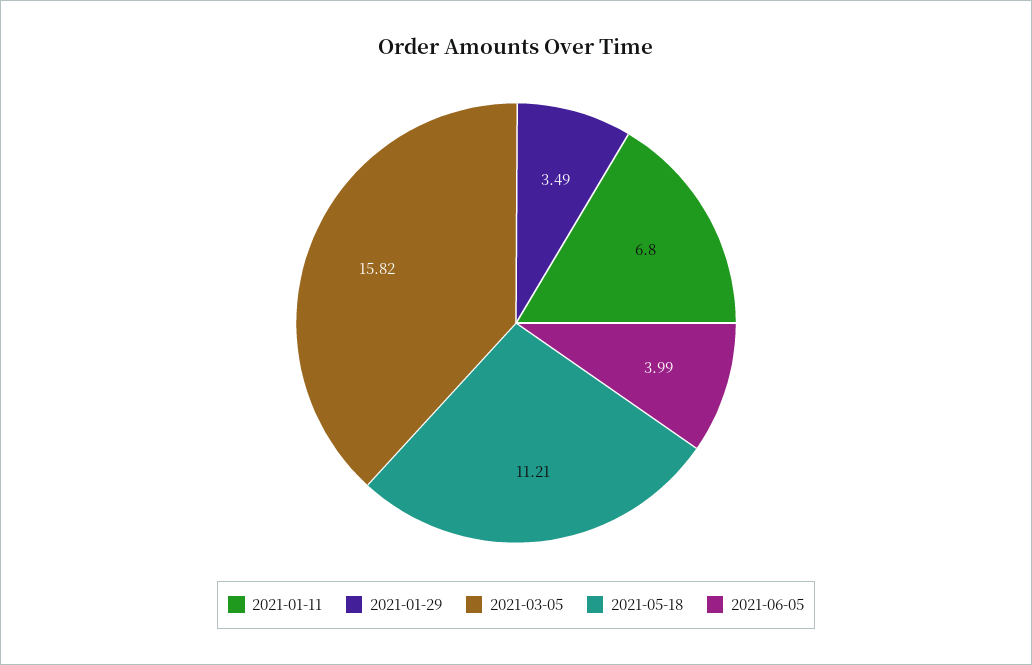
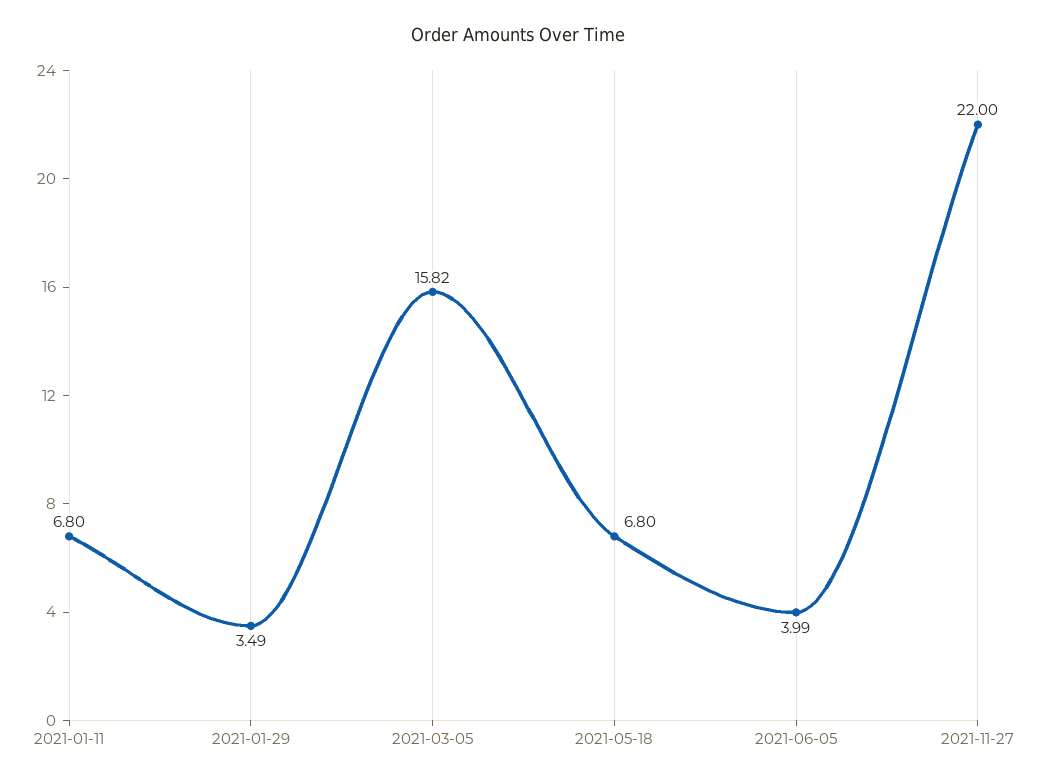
2021-05-18: 11.21 -> 6.8
2021-11-27: none -> 22

